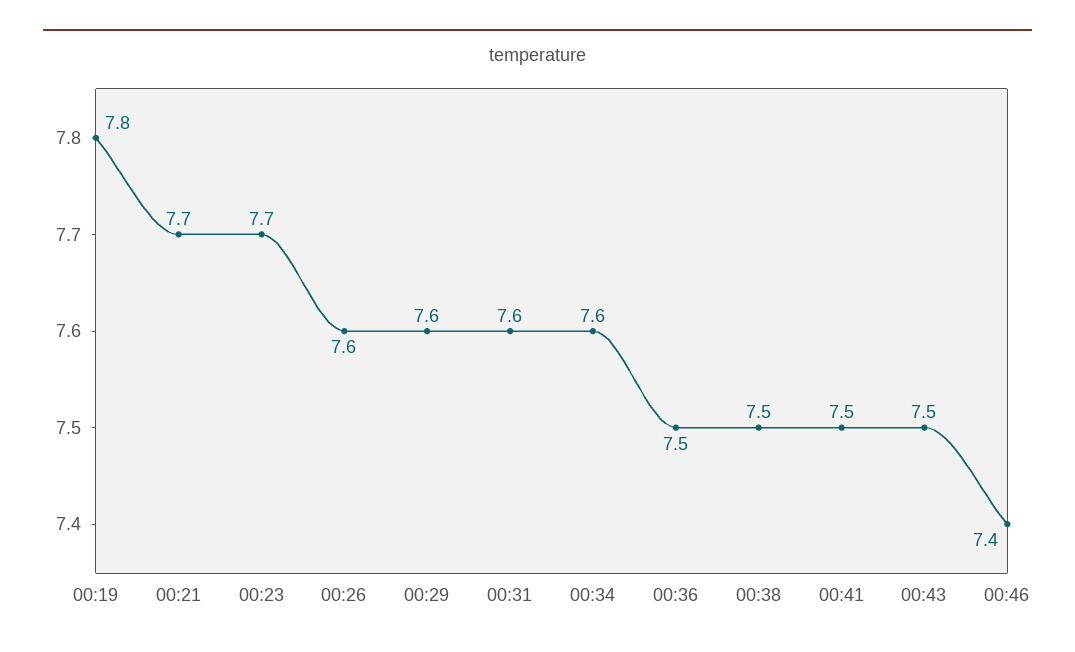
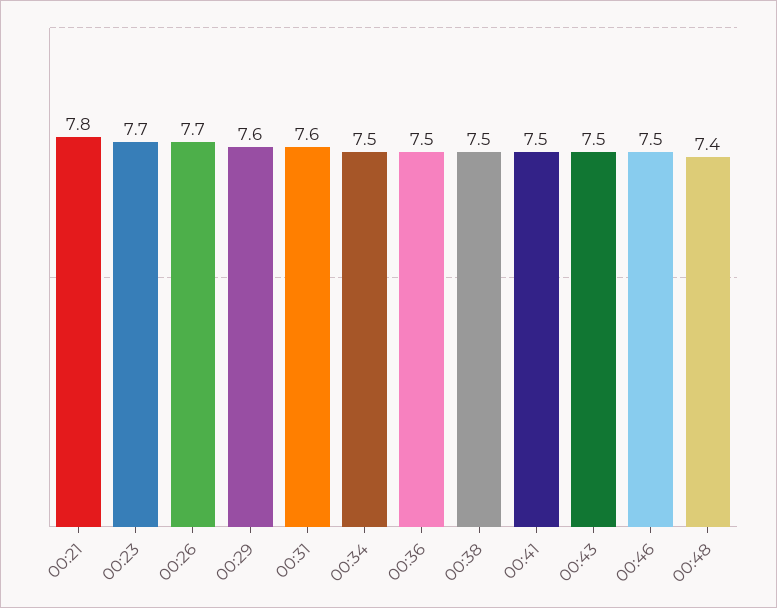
00:19: 7.8 -> none
00:21: 7.7 -> 7.8
00:26: 7.6 -> 7.7
00:34: 7.6 -> 7.5
00:46: 7.4 -> 7.5
00:48: none -> 7.4

